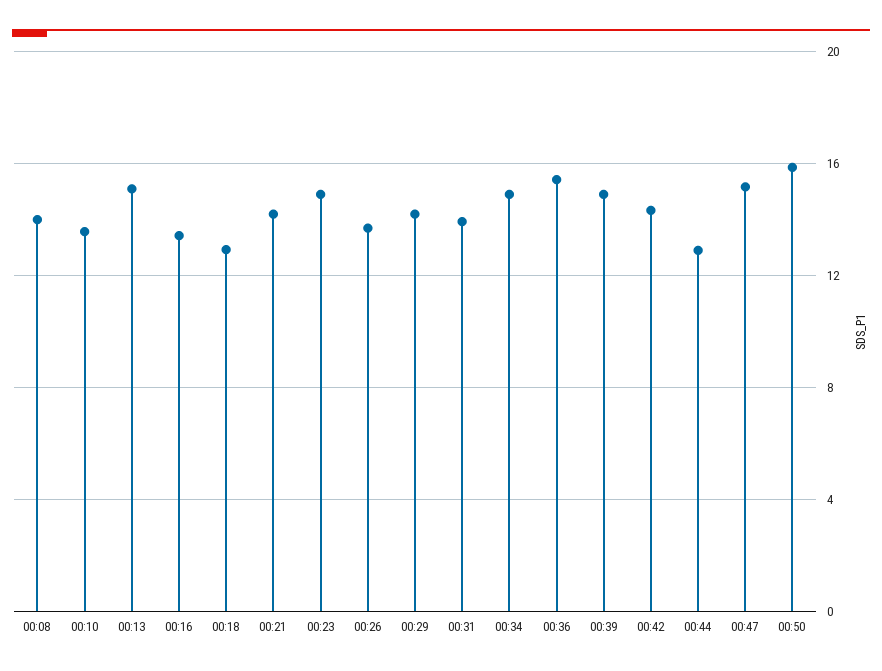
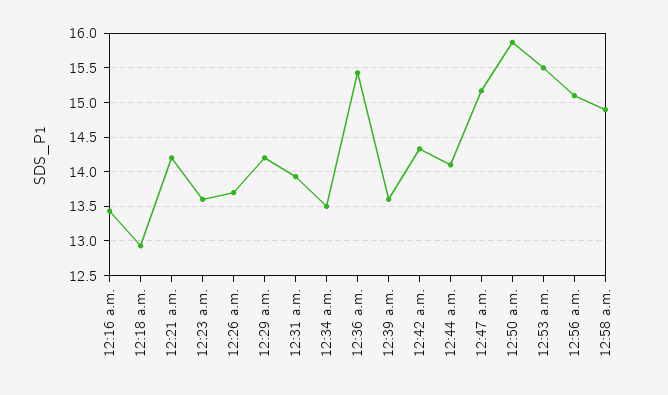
00:08: 14 -> none
00:10: 13.5 -> none
00:13: 15 -> none
00:23: 15 -> 13.6
00:34: 15 -> 13.5
00:39: 15 -> 13.6
00:44: 13 -> 14.1
12:53 a.m.: none -> 15.5
12:56 a.m.: none -> 15.1
12:58 a.m.: none -> 14.9

